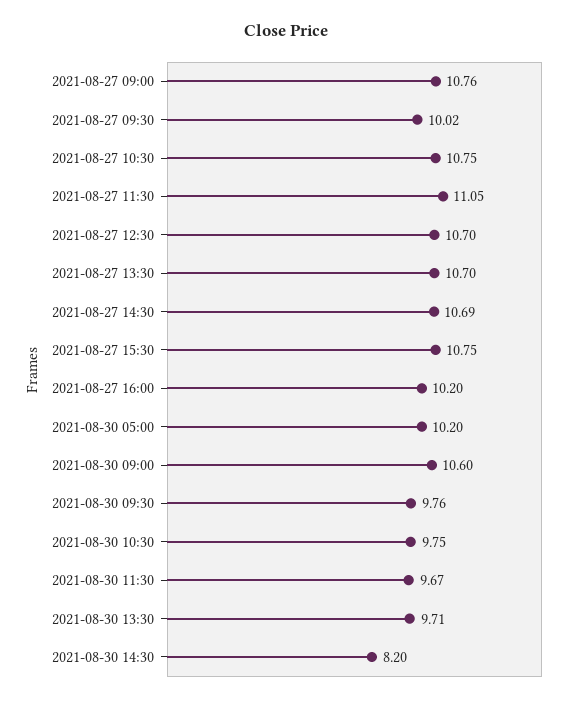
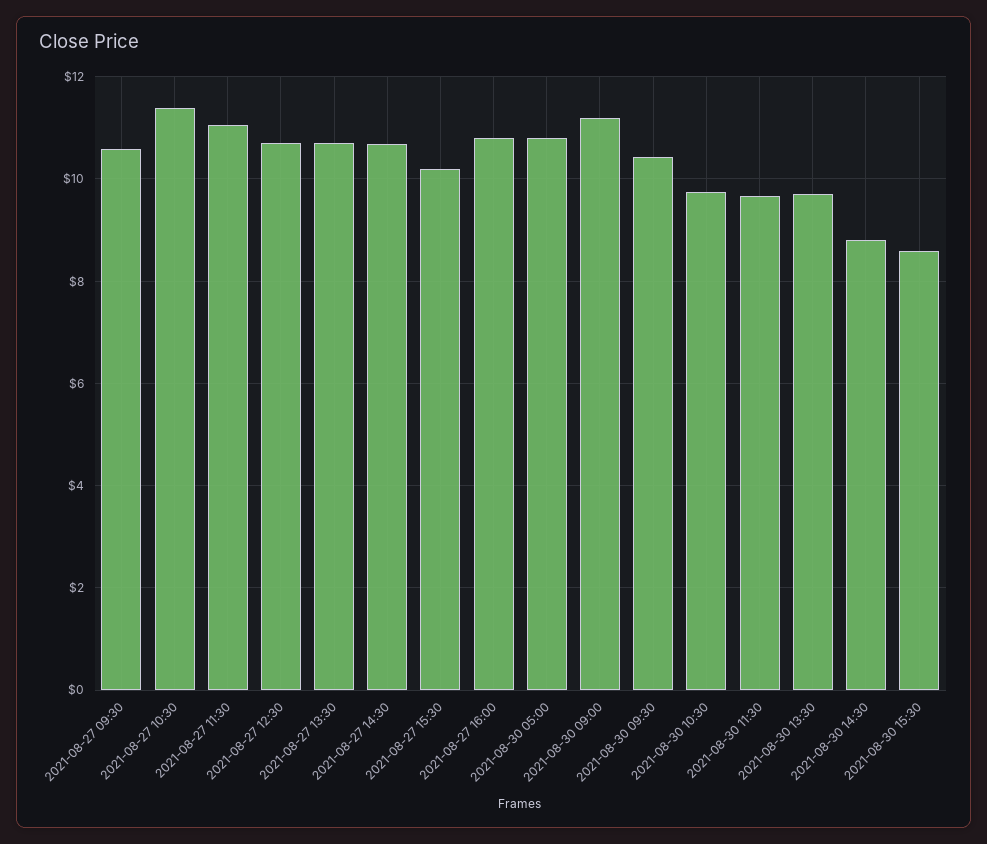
2021-08-27 09:00: 10.76 -> none
2021-08-27 09:30: 10.02 -> 10.6
2021-08-27 10:30: 10.75 -> 11.4
2021-08-27 15:30: 10.75 -> 10.2
2021-08-27 16:00: 10.2 -> 10.8
2021-08-30 05:00: 10.2 -> 10.8
2021-08-30 09:00: 10.6 -> 11.2
2021-08-30 09:30: 9.76 -> 10.4
2021-08-30 14:30: 8.2 -> 8.8
2021-08-30 15:30: none -> 8.6

